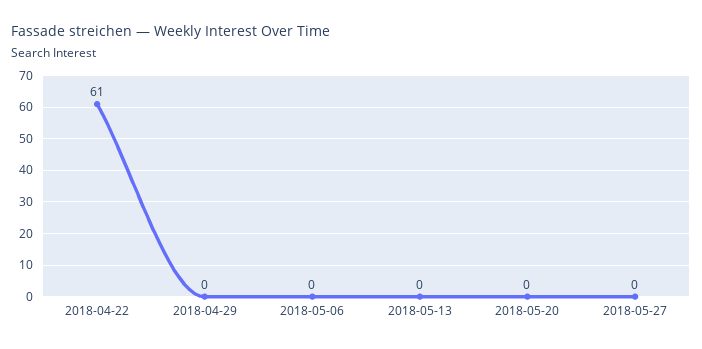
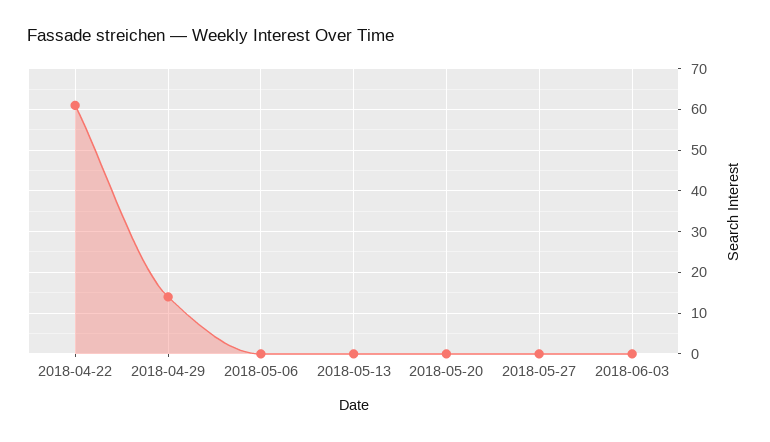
2018-04-29: 0 -> 15
2018-06-03: none -> 0

